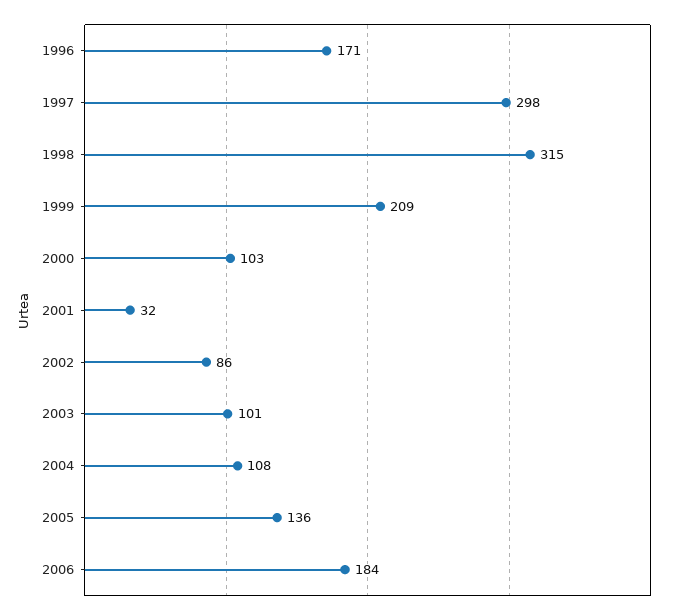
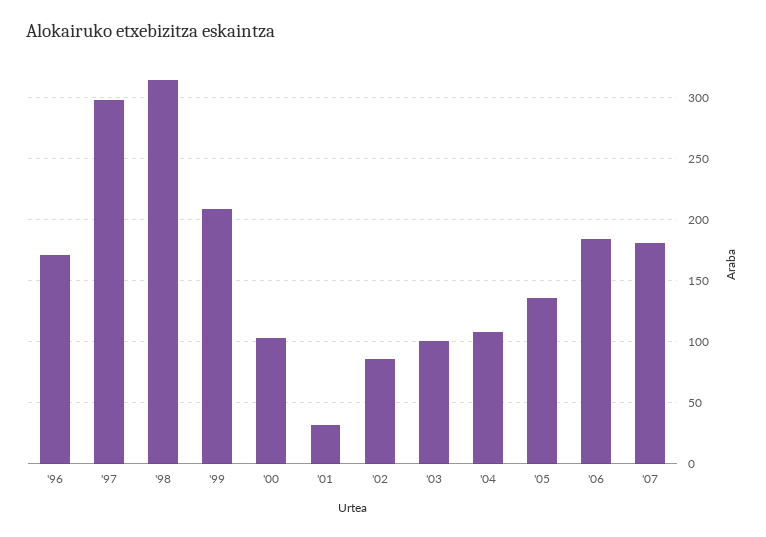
'07: none -> 180

